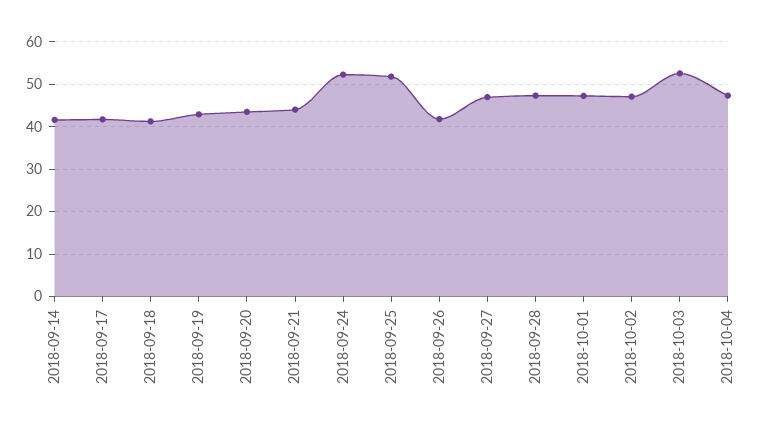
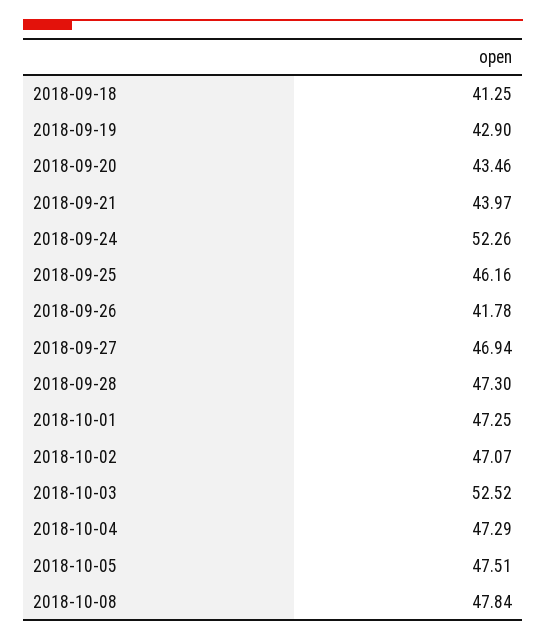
2018-09-14: 42 -> none
2018-09-17: 42 -> none
2018-09-25: 52 -> 46.16
2018-10-05: none -> 47.51
2018-10-08: none -> 47.84

